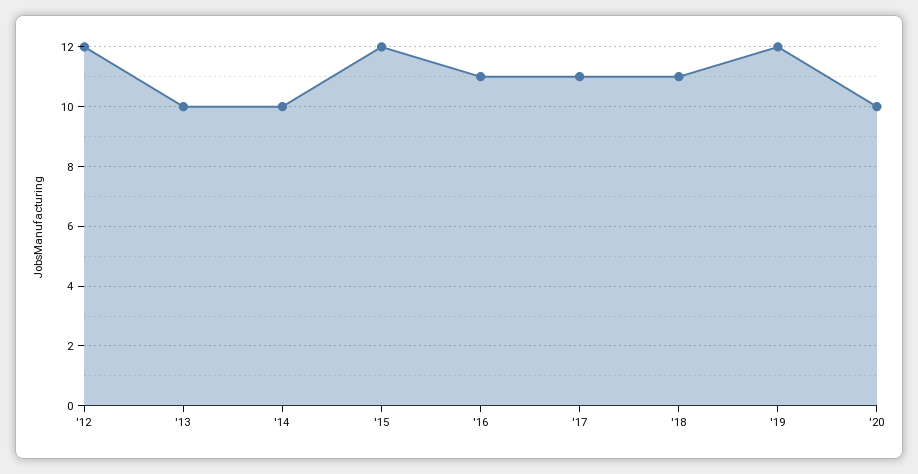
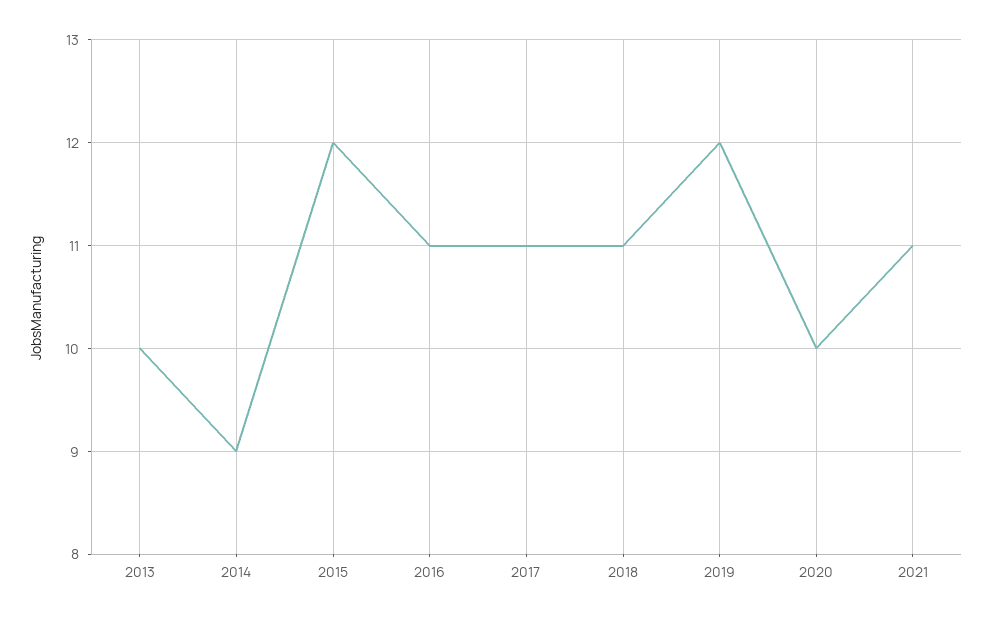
'12: 12 -> none
'14: 10 -> 9
2021: none -> 11

